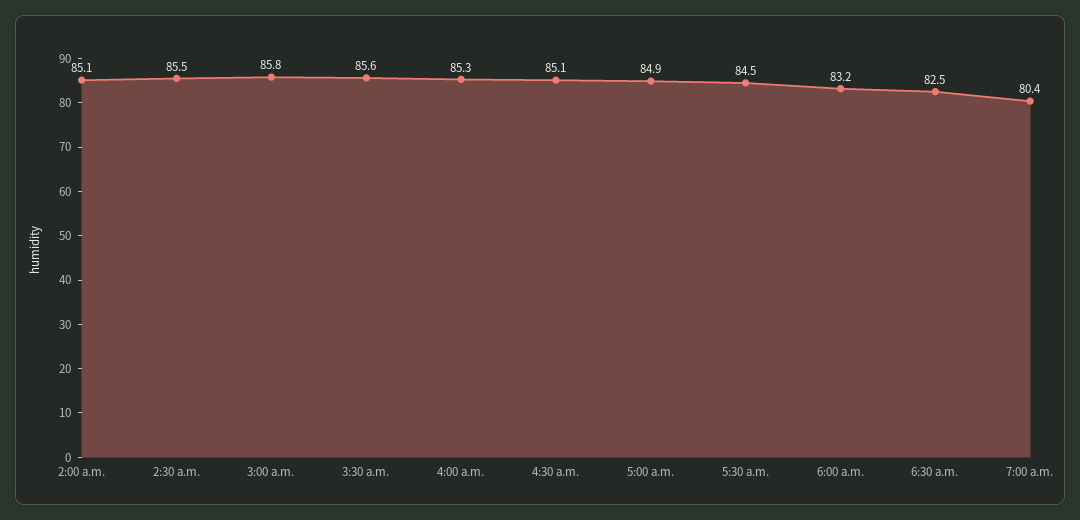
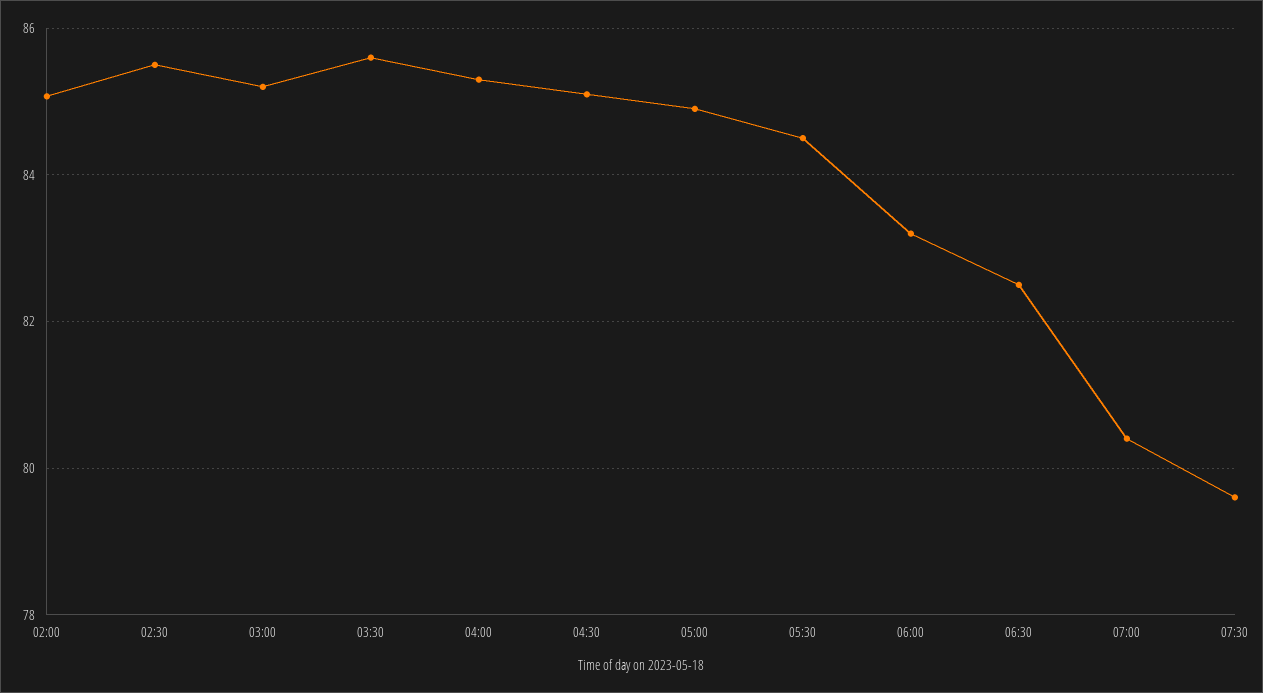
3:00 a.m.: 85.8 -> 85.2
07:30: none -> 79.6

